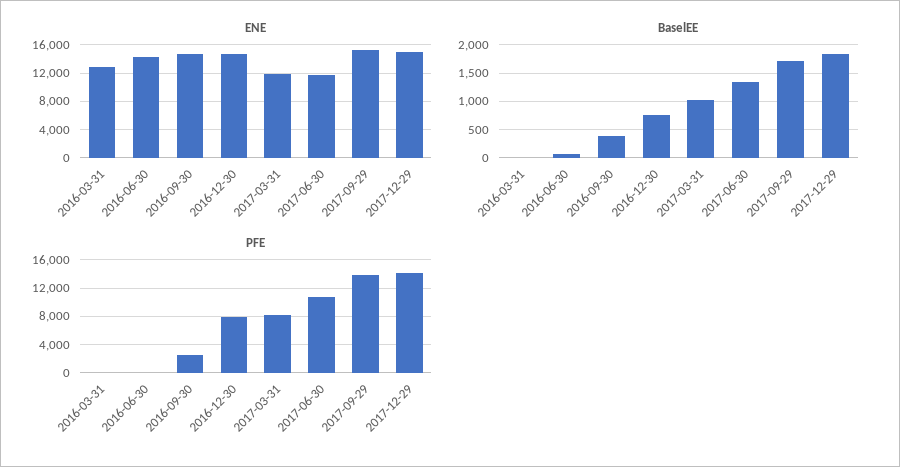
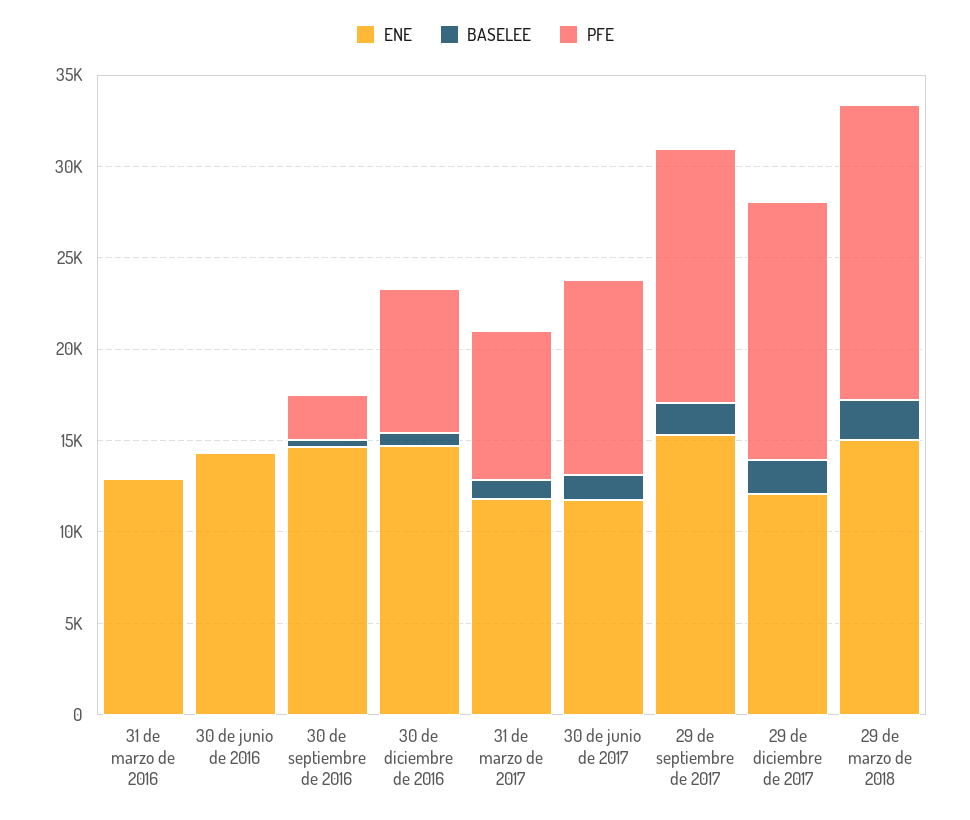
ENE, 2017-12-29: 15000 -> 12000
ENE, 29 de marzo de 2018: none -> 15000
BaselEE, 29 de marzo de 2018: none -> 2000
PFE, 29 de marzo de 2018: none -> 16000

